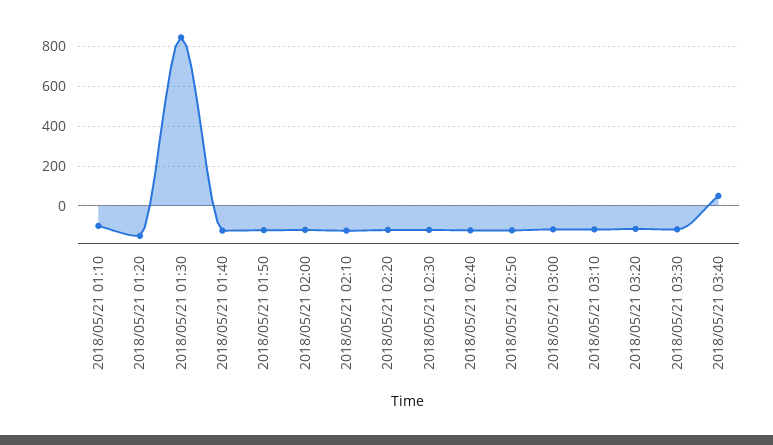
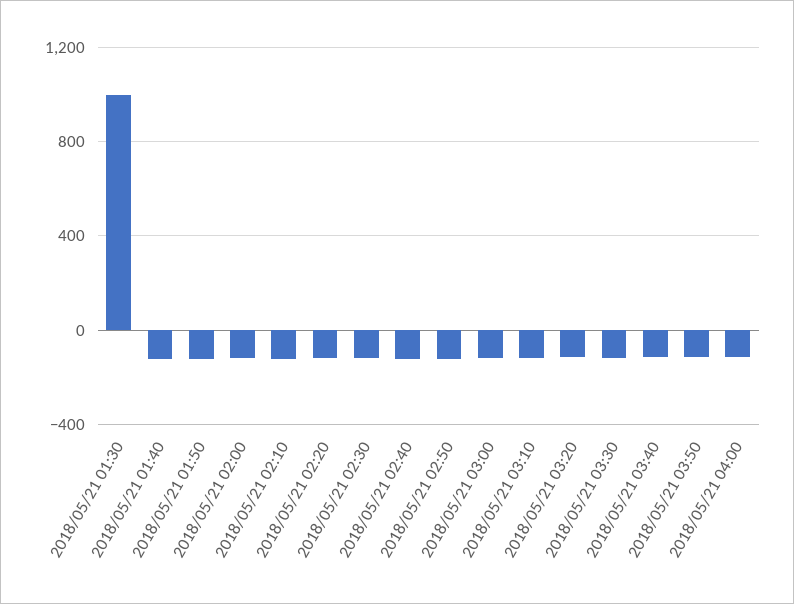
2018/05/21 01:10: -100 -> none
2018/05/21 01:20: -150 -> none
2018/05/21 01:30: 850 -> 1000
2018/05/21 03:40: 50 -> -100
2018/05/21 03:50: none -> -100
2018/05/21 04:00: none -> -100

